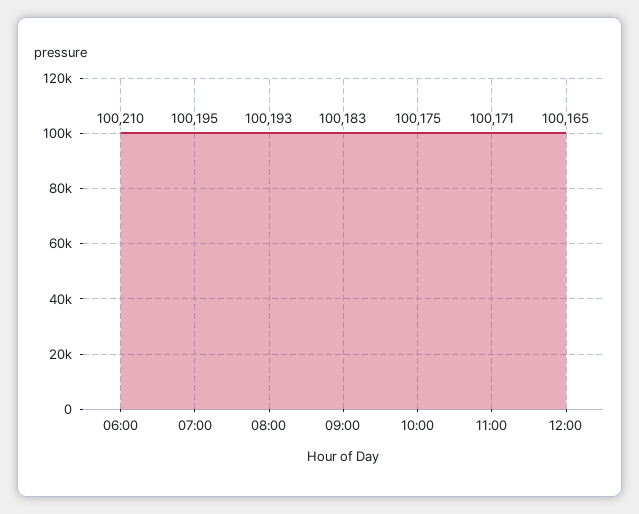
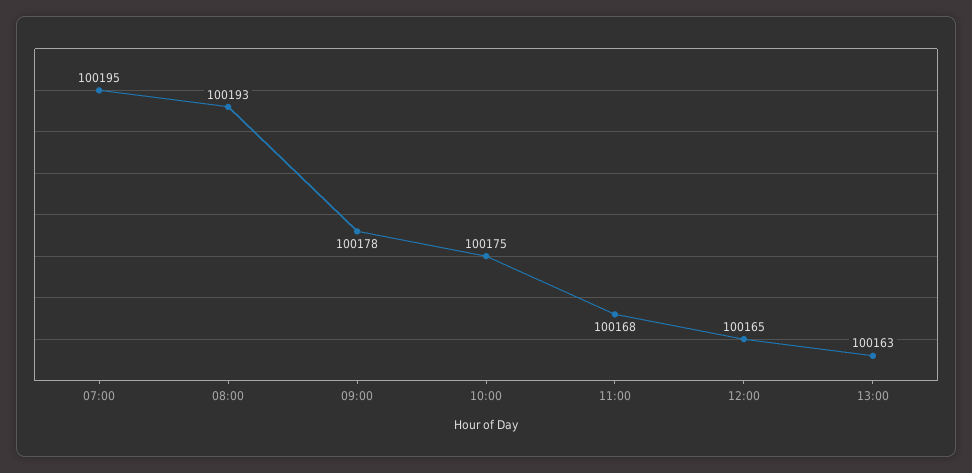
06:00: 100210 -> none
09:00: 100183 -> 100178
11:00: 100171 -> 100168
13:00: none -> 100163

